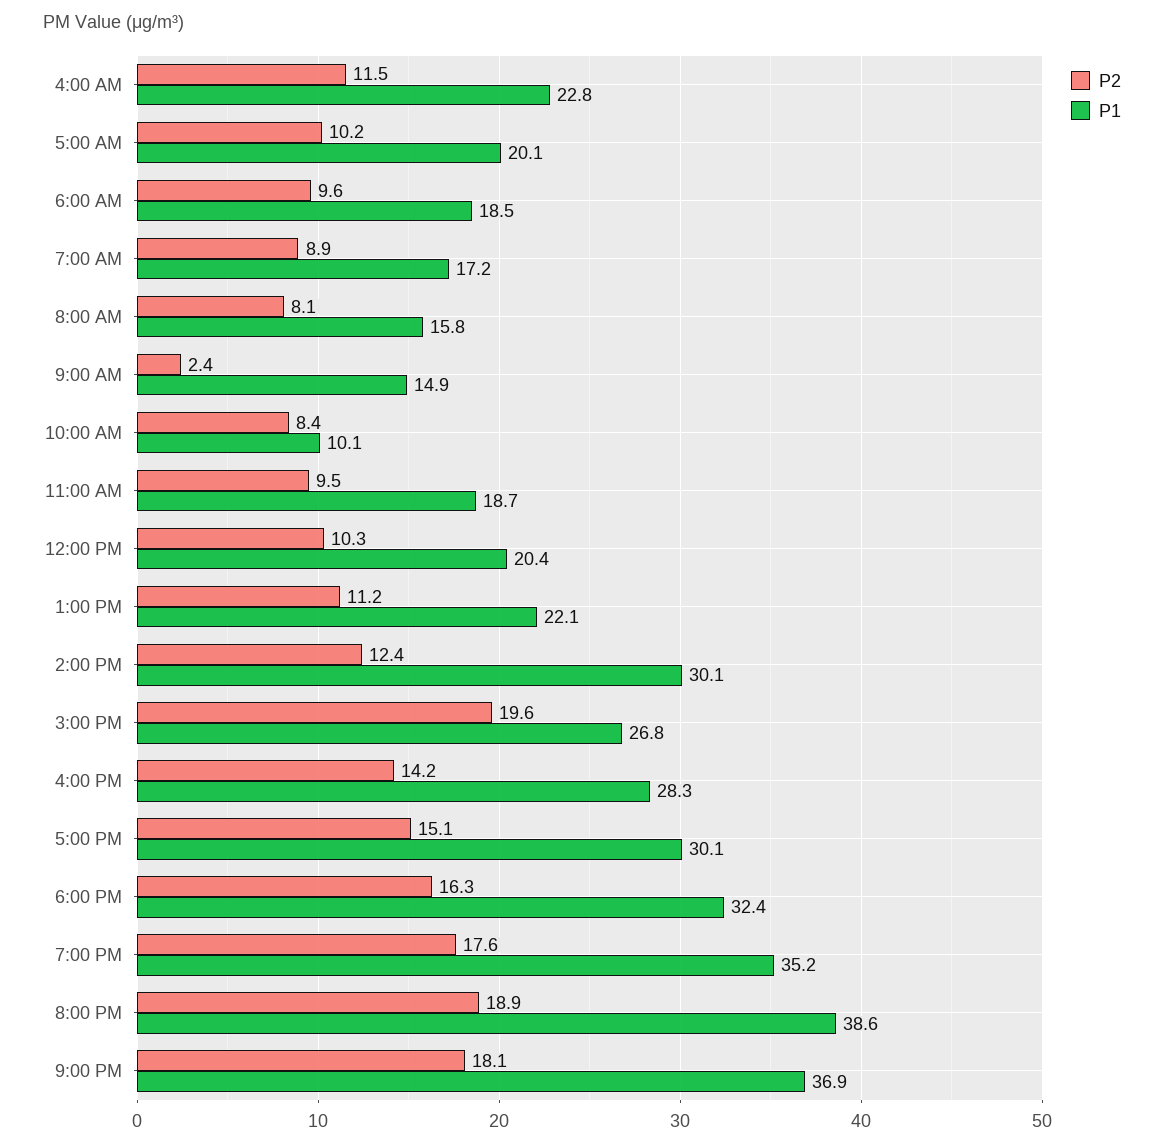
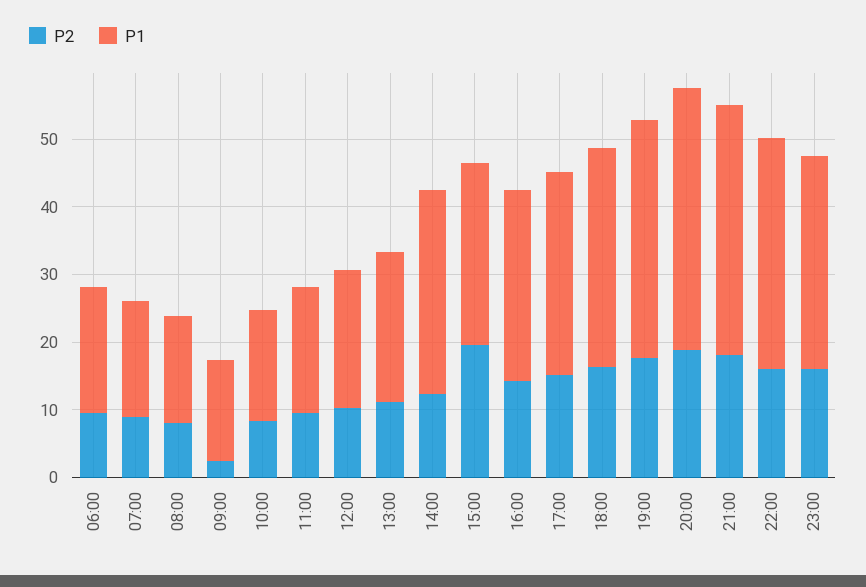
P2, 4:00 AM: 11.5 -> none
P1, 4:00 AM: 22.8 -> none
P2, 5:00 AM: 10.2 -> none
P1, 5:00 AM: 20.1 -> none
P1, 10:00 AM: 10.1 -> 16
P2, 22:00: none -> 16
P1, 22:00: none -> 34
P2, 23:00: none -> 16
P1, 23:00: none -> 32

